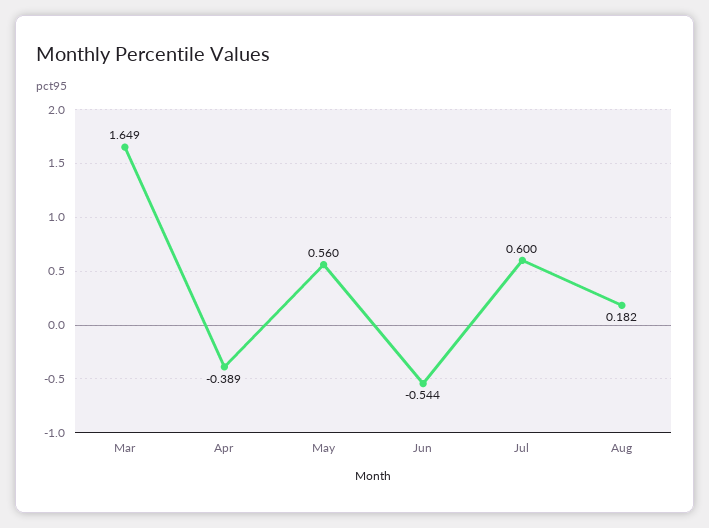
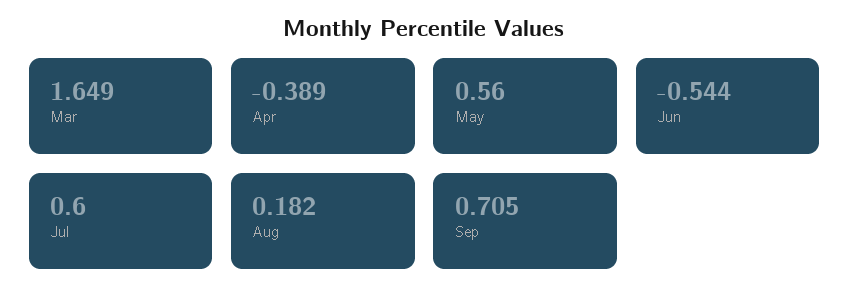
Sep: none -> 0.705

